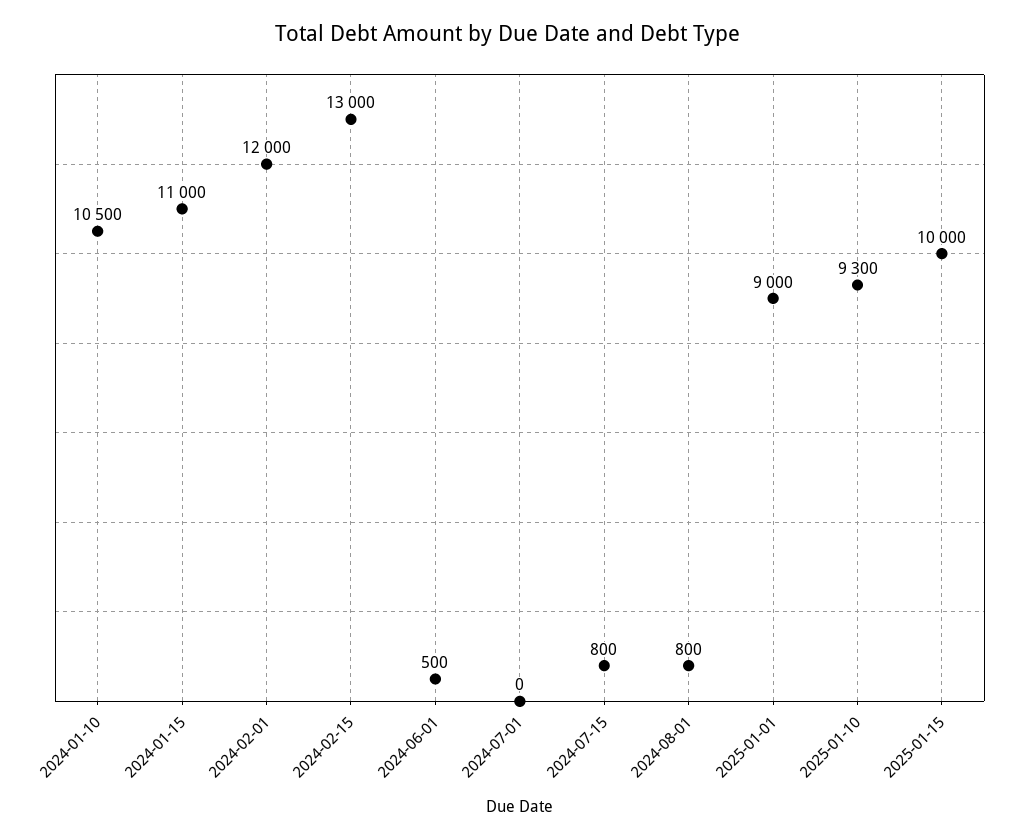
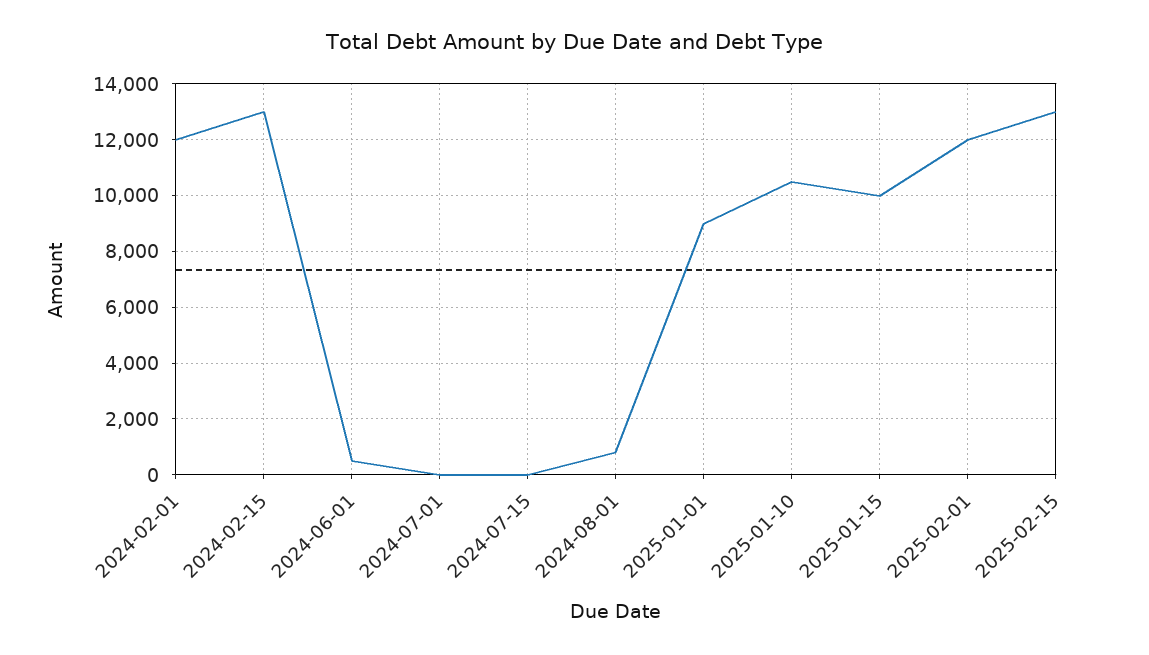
2024-01-10: 10500 -> none
2024-01-15: 11000 -> none
2024-07-15: 800 -> 0
2025-01-10: 9300 -> 10500
2025-02-01: none -> 12000
2025-02-15: none -> 13000

